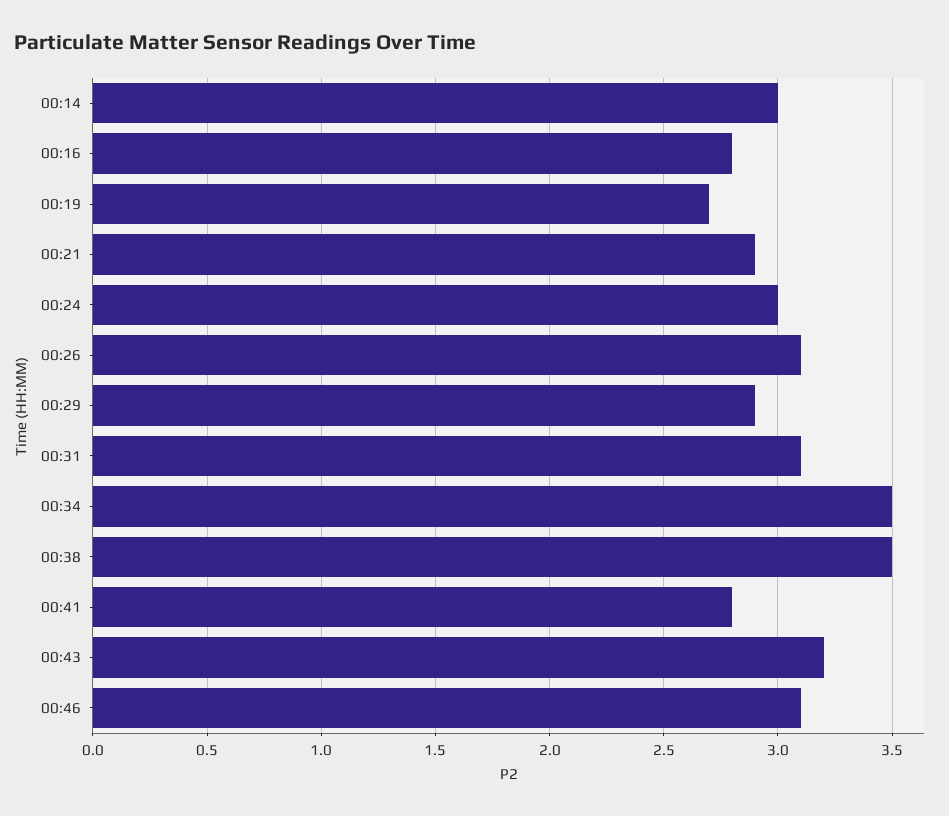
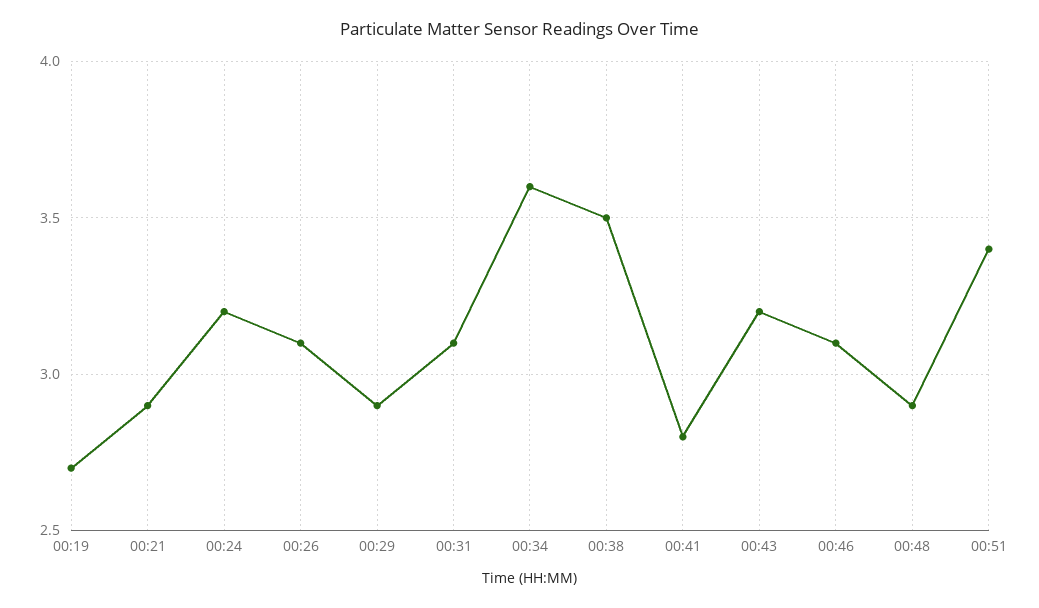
00:14: 3 -> none
00:16: 2.8 -> none
00:24: 3 -> 3.2
00:34: 3.5 -> 3.6
00:48: none -> 2.9
00:51: none -> 3.4

